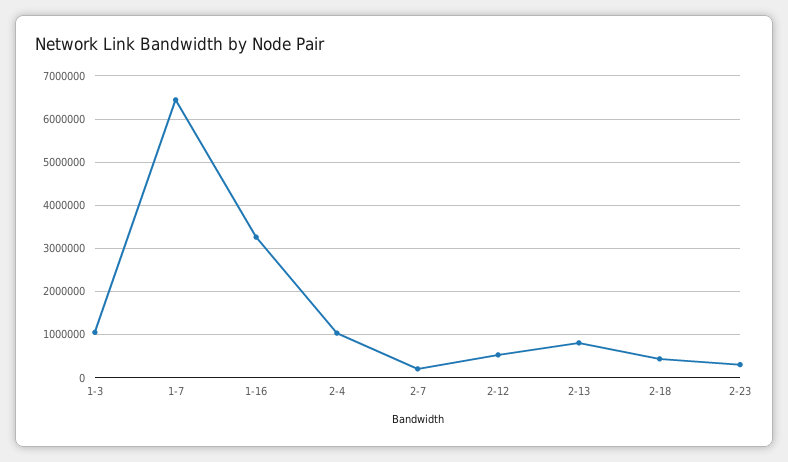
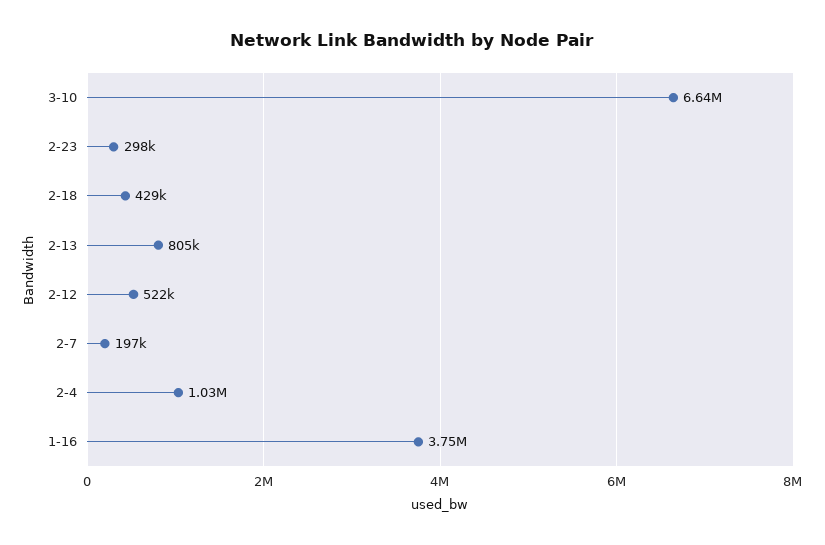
1-3: 1000000 -> none
1-7: 6400000 -> none
1-16: 3200000 -> 3750000
3-10: none -> 6640000

